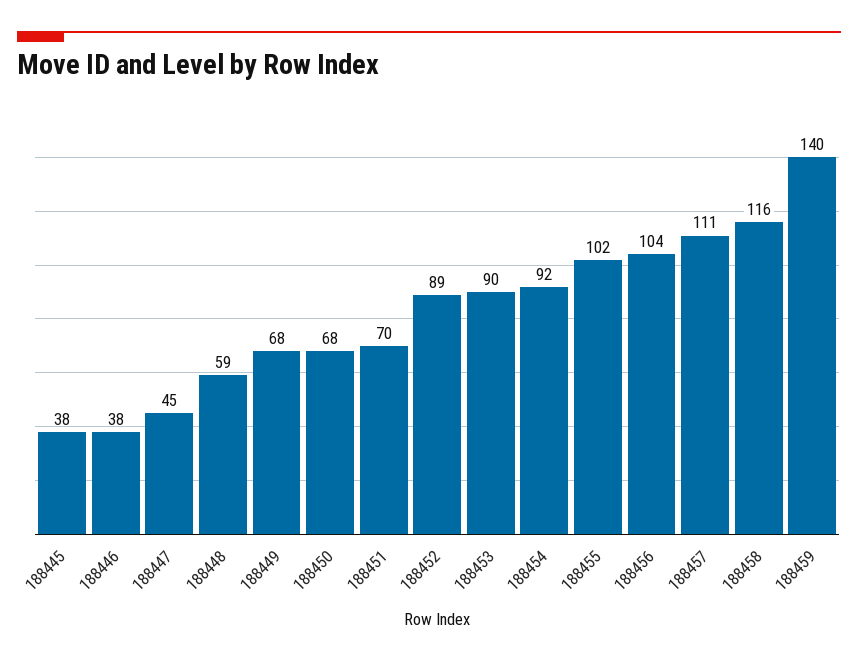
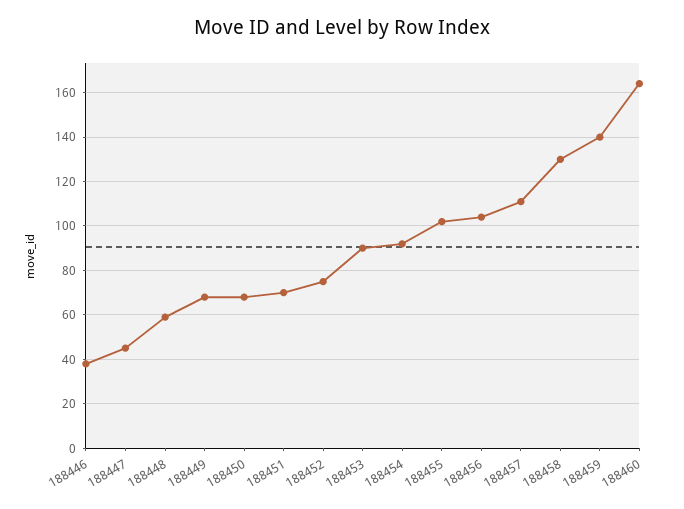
188445: 38 -> none
188452: 89 -> 75
188458: 116 -> 130
188460: none -> 165

